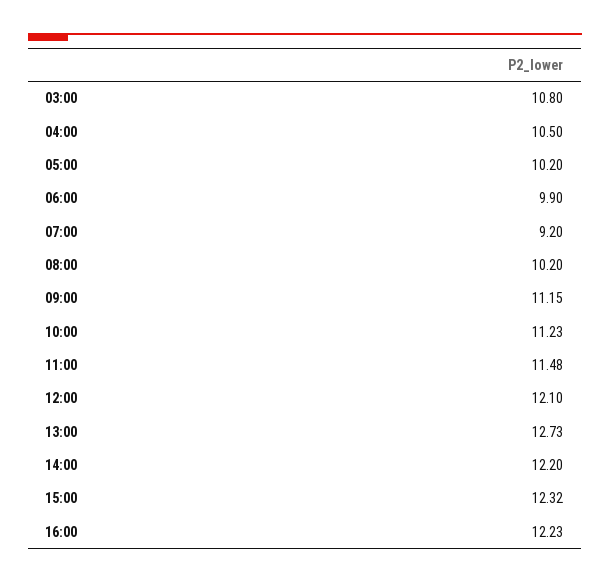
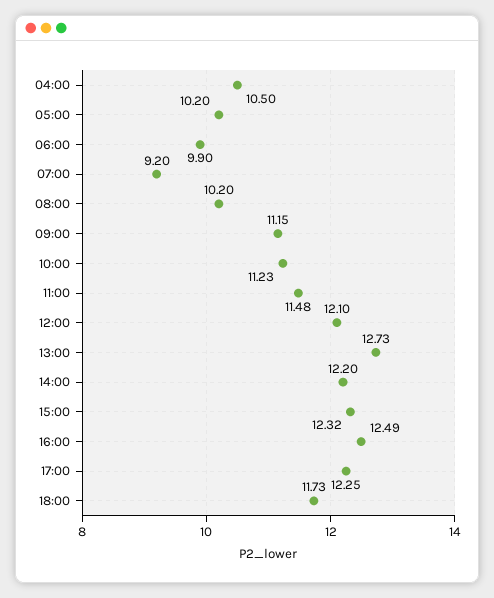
03:00: 10.8 -> none
16:00: 12.23 -> 12.49
17:00: none -> 12.25
18:00: none -> 11.73

